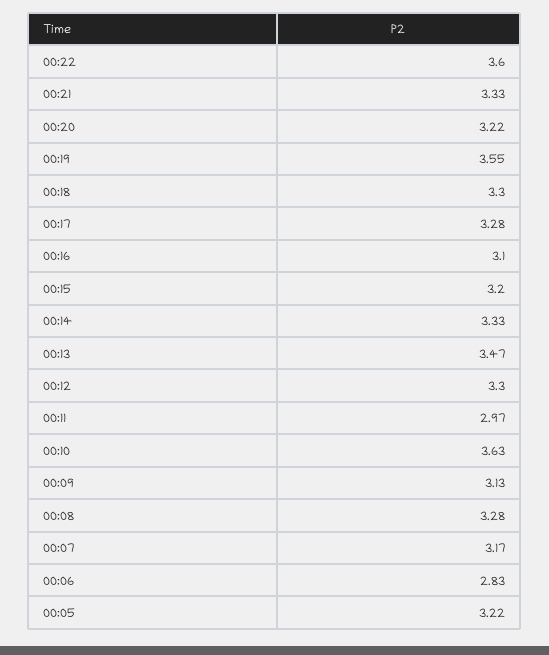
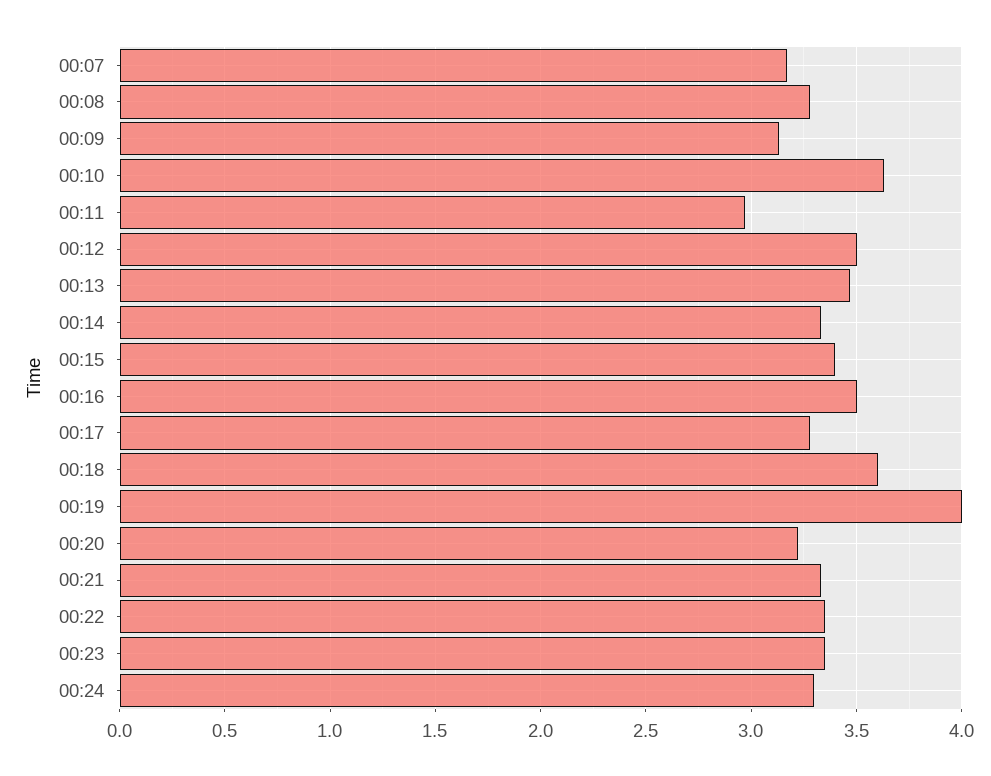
00:22: 3.6 -> 3.35
00:19: 3.55 -> 4
00:18: 3.3 -> 3.6
00:16: 3.1 -> 3.5
00:15: 3.2 -> 3.4
00:12: 3.3 -> 3.5
00:06: 2.83 -> none
00:05: 3.22 -> none
00:23: none -> 3.35
00:24: none -> 3.3

